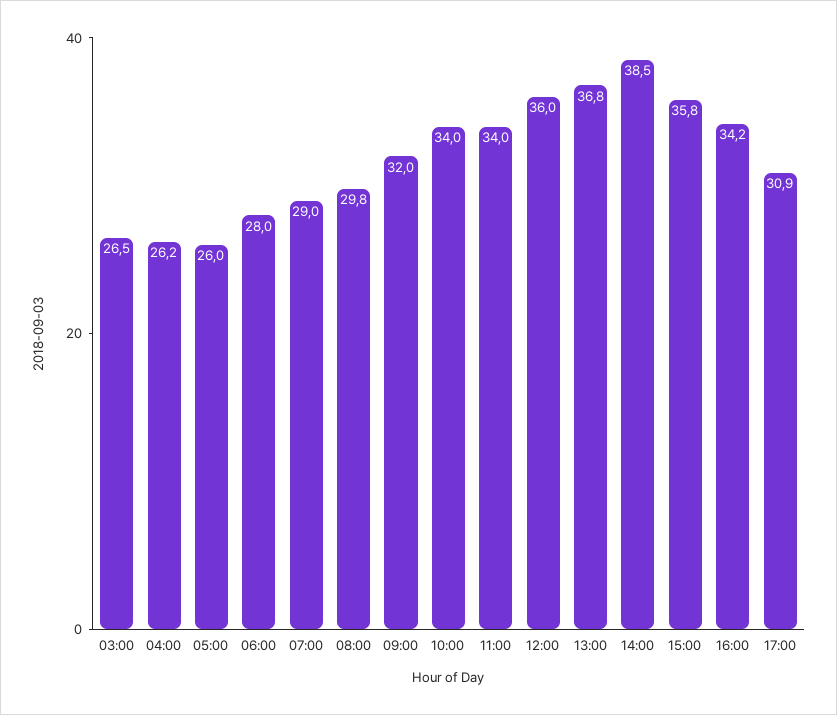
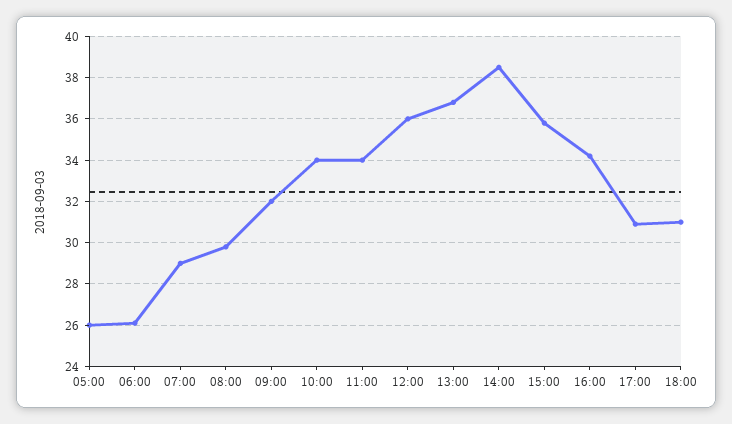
03:00: 26.5 -> none
04:00: 26.2 -> none
06:00: 28 -> 26
18:00: none -> 31

